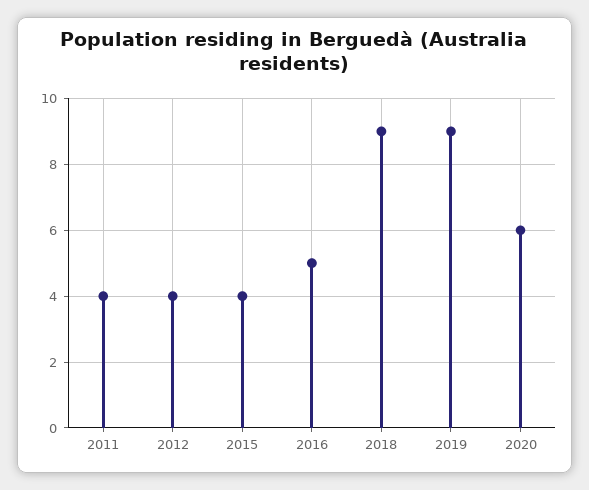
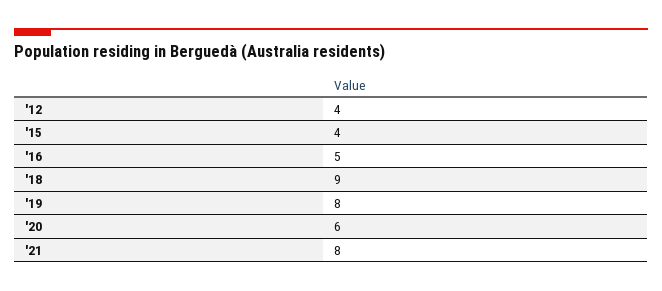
2011: 4 -> none
2019: 9 -> 8
'21: none -> 8

